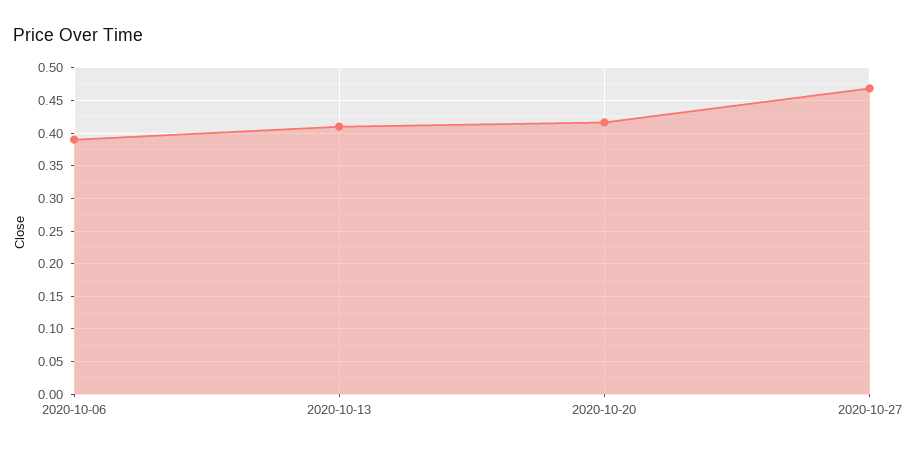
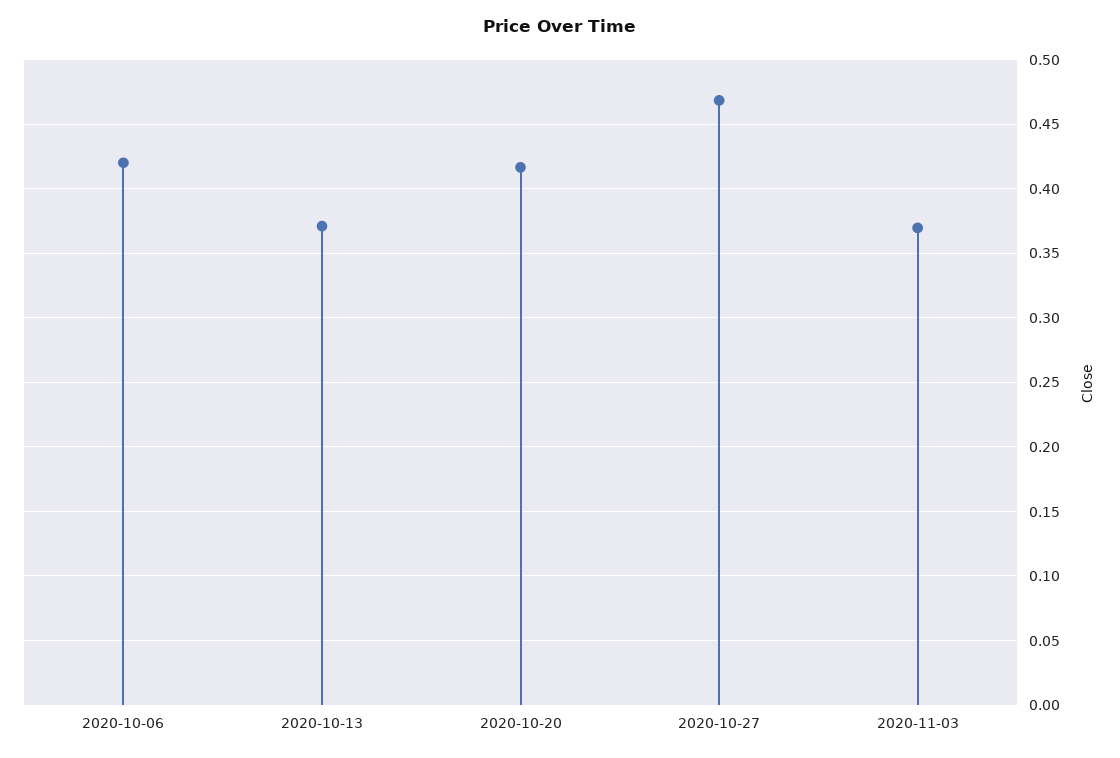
2020-10-06: 0.39 -> 0.42
2020-10-13: 0.41 -> 0.37
2020-11-03: none -> 0.37

